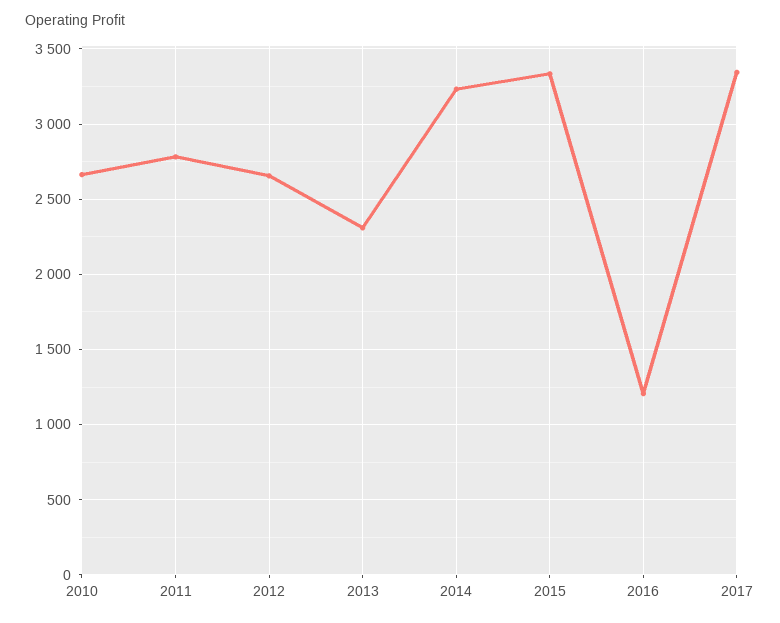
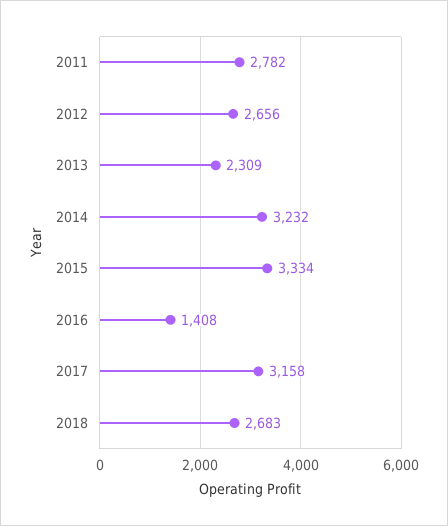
2010: 2650 -> none
2016: 1200 -> 1408
2017: 3350 -> 3158
2018: none -> 2683

